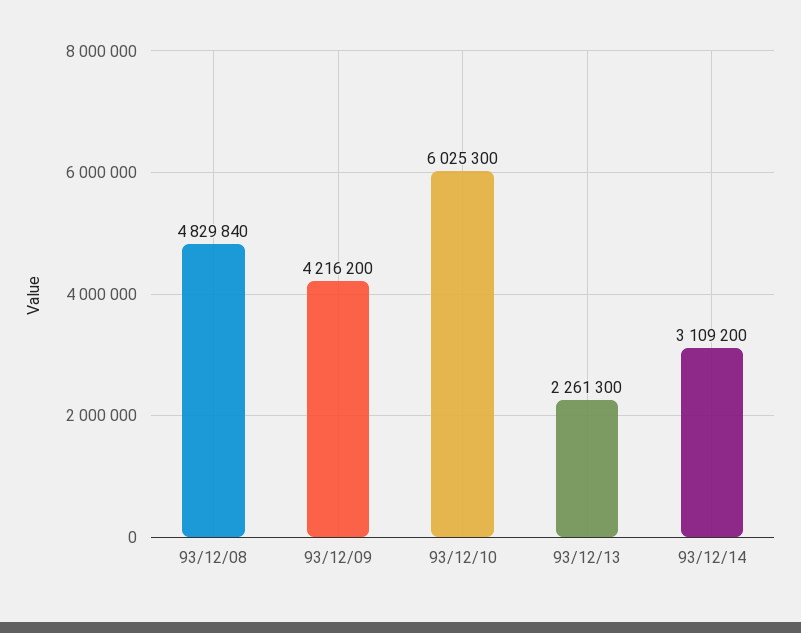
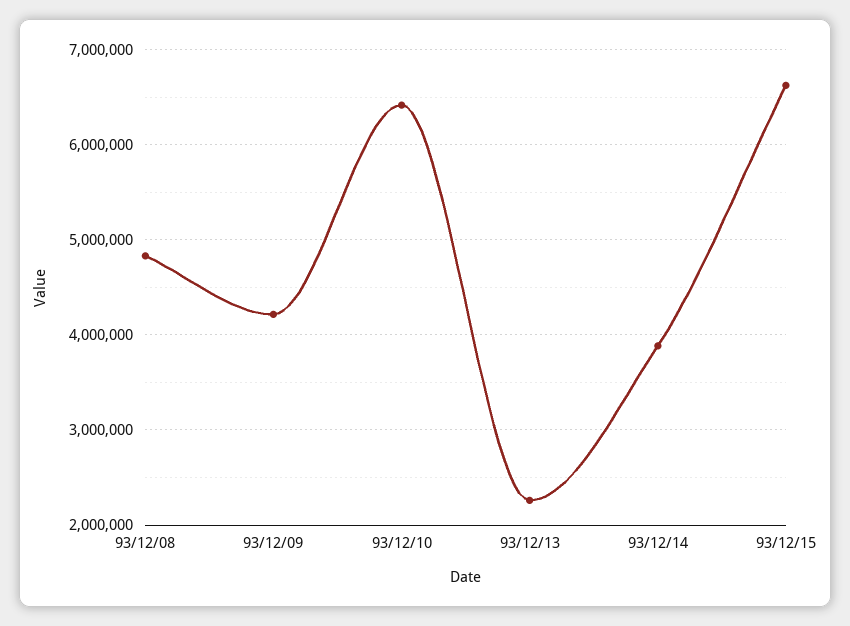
93/12/10: 6025300 -> 6400000
93/12/14: 3109200 -> 3900000
93/12/15: none -> 6600000

